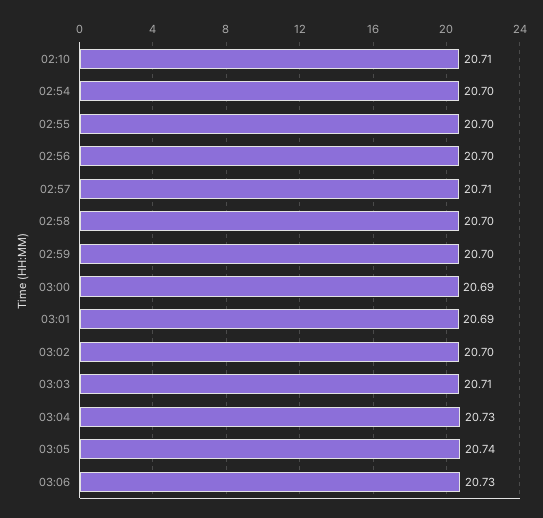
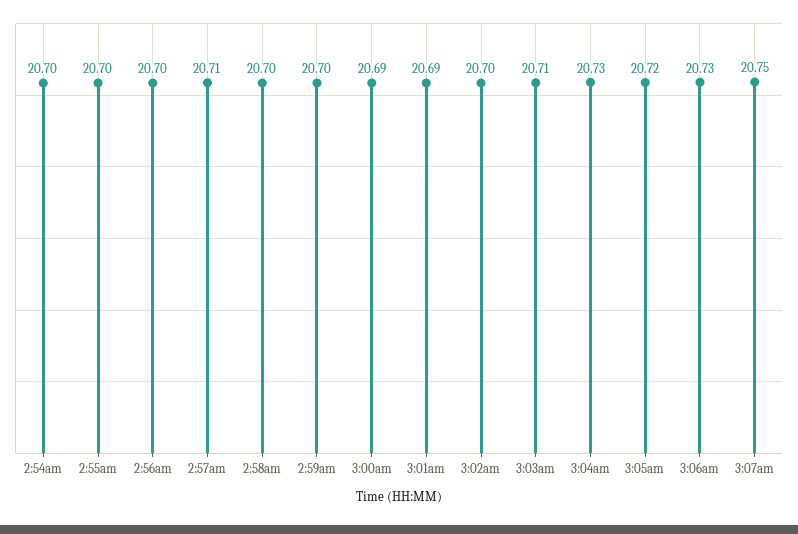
02:10: 20.71 -> none
03:05: 20.74 -> 20.72
3:07am: none -> 20.75

